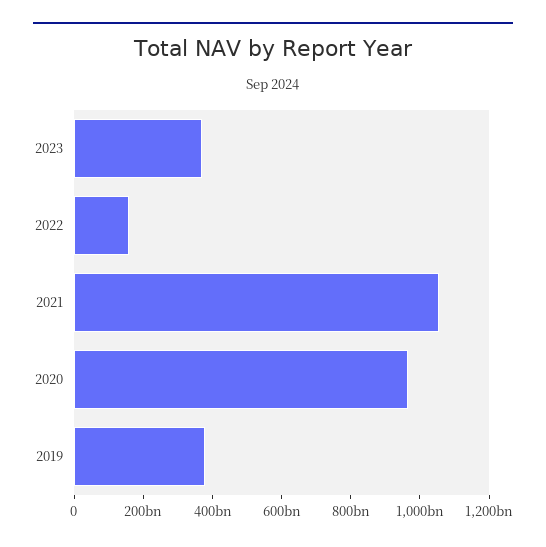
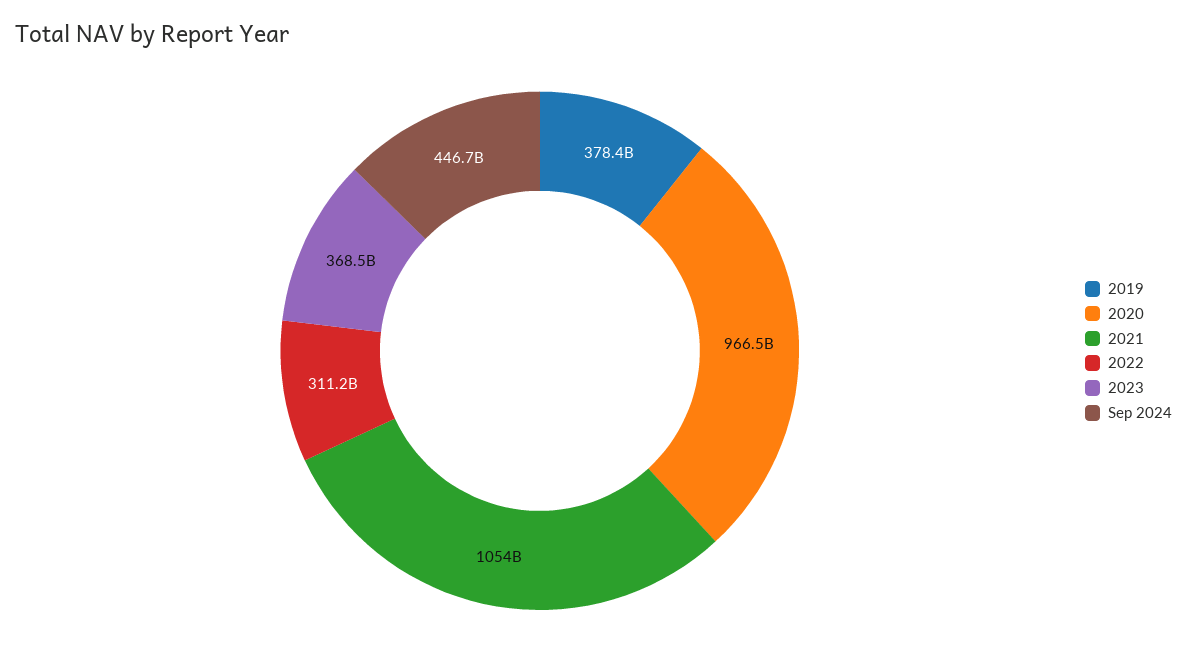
2022: 150000000000 -> 311200000000
Sep 2024: none -> 446700000000

